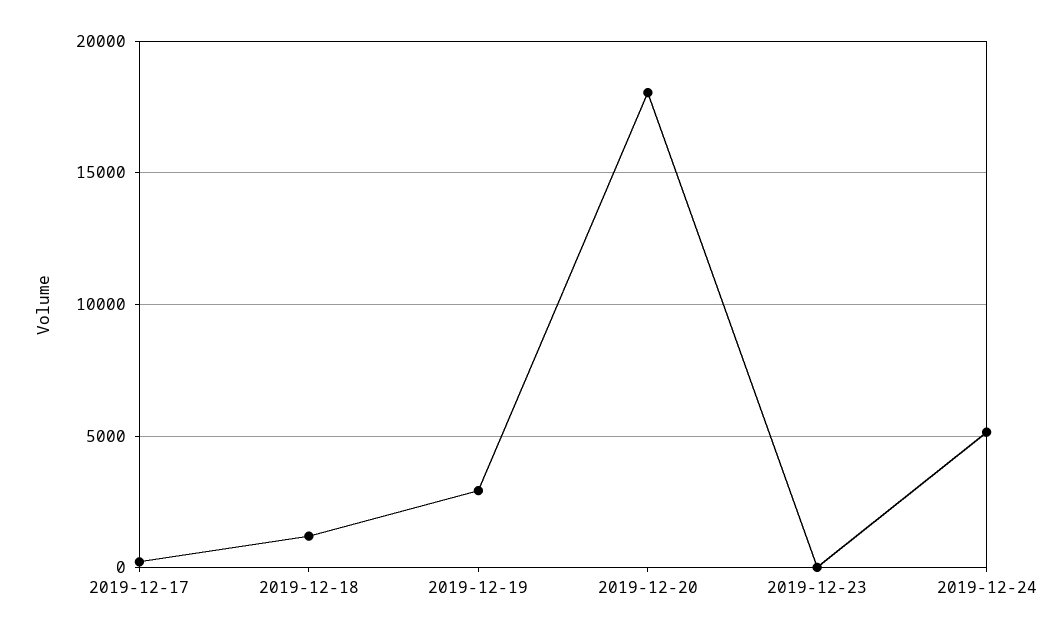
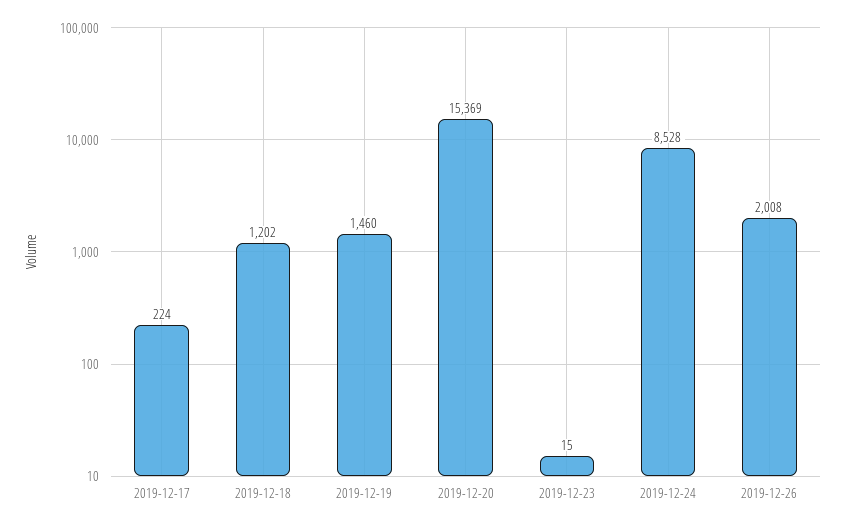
2019-12-19: 3000 -> 1460
2019-12-20: 18000 -> 15369
2019-12-24: 5000 -> 8528
2019-12-26: none -> 2008

